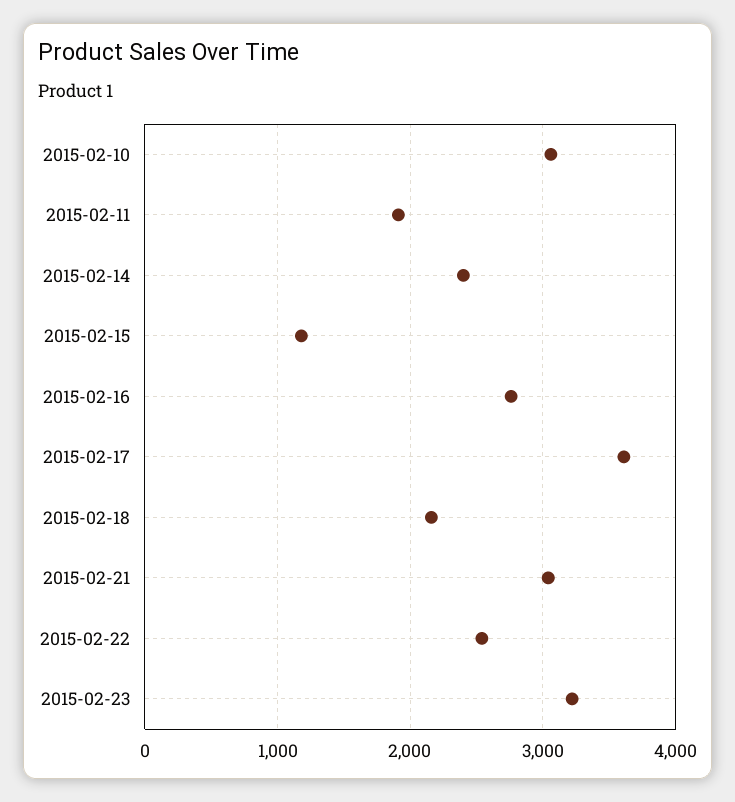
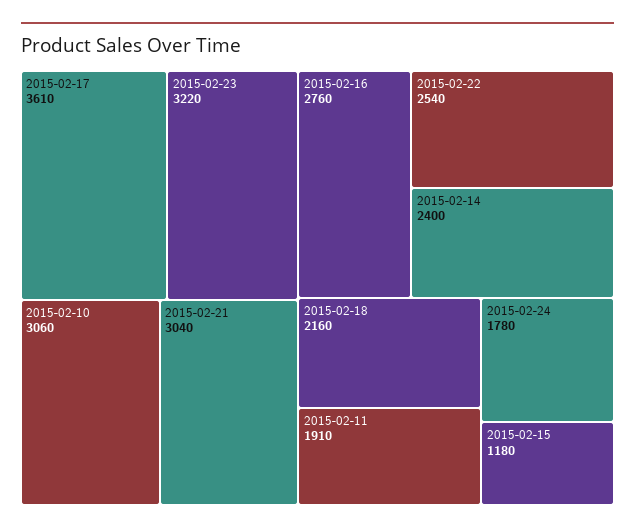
2015-02-24: none -> 1780

